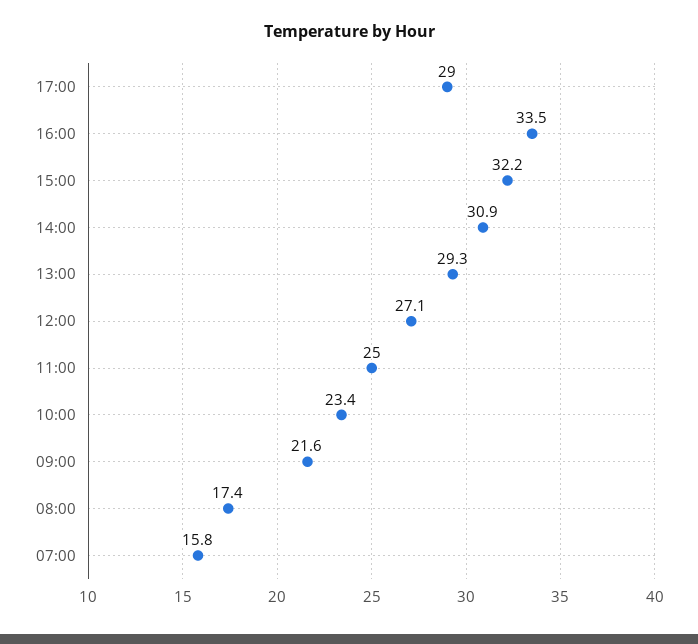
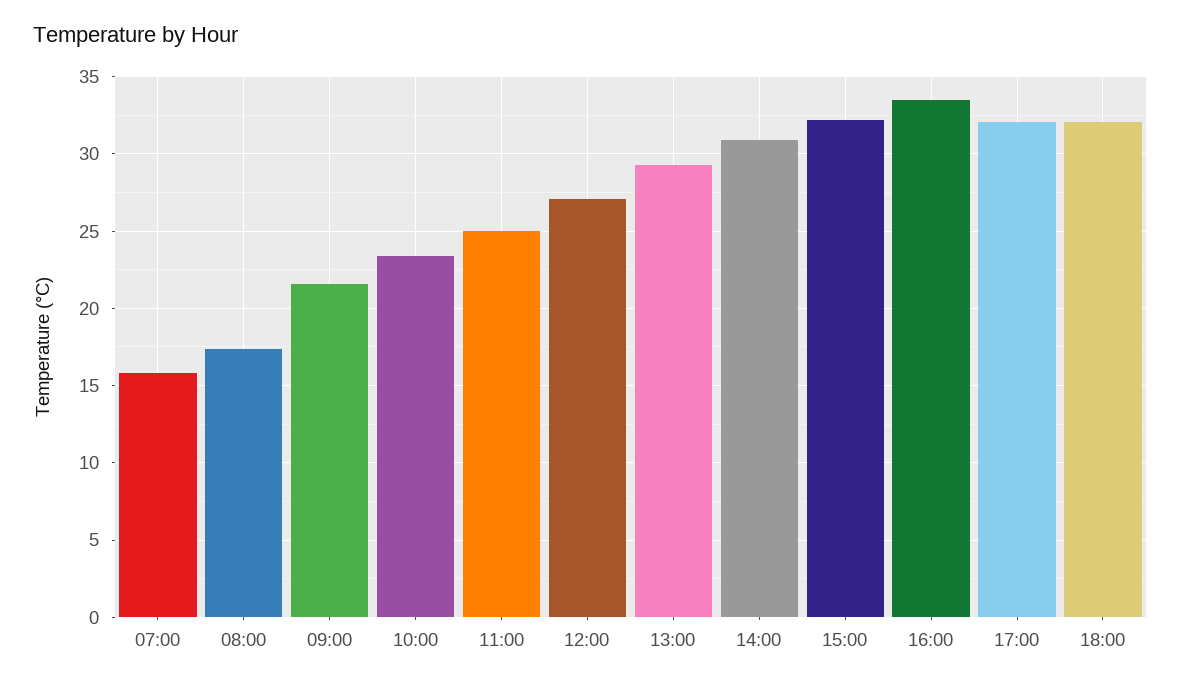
17:00: 29 -> 32
18:00: none -> 32

